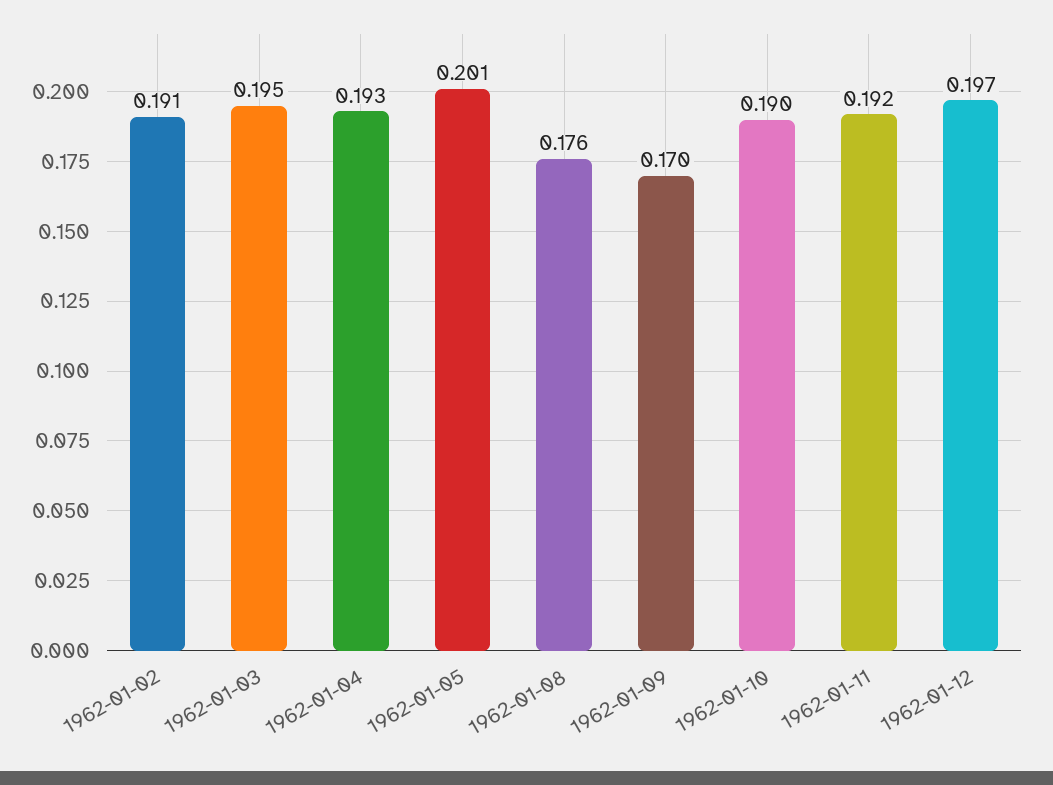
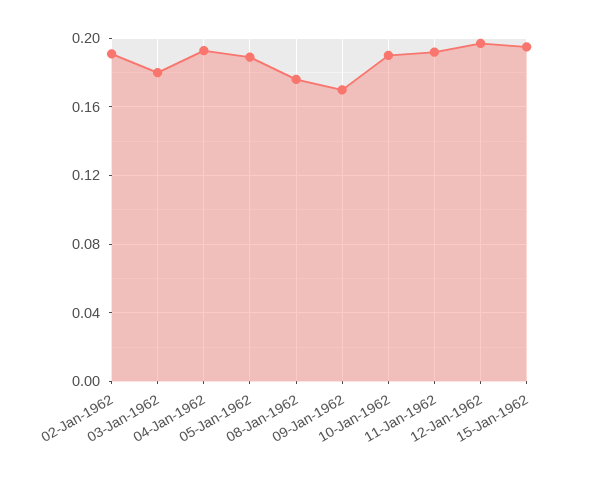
1962-01-03: 0.195 -> 0.18
1962-01-05: 0.201 -> 0.19
15-Jan-1962: none -> 0.195

